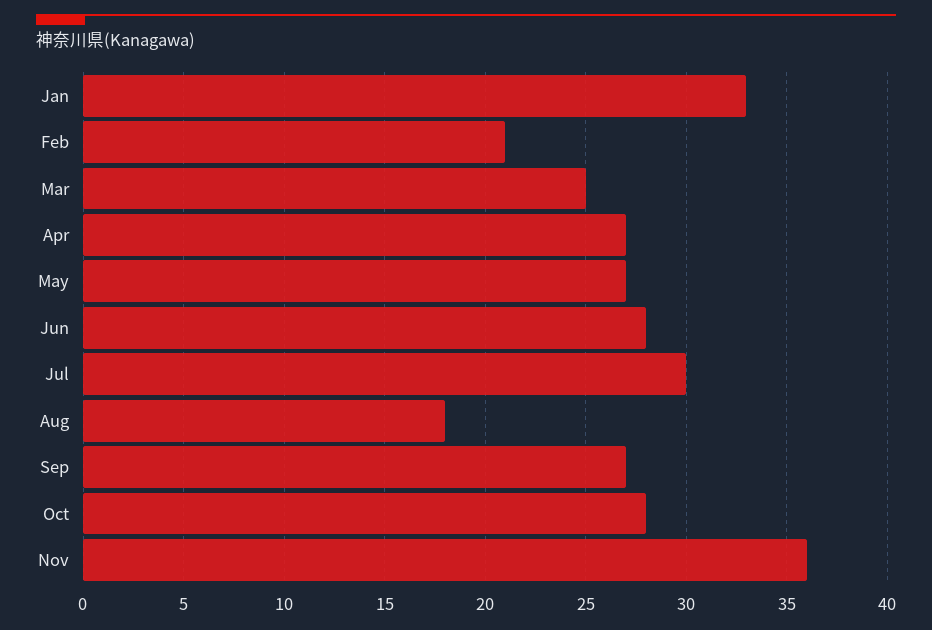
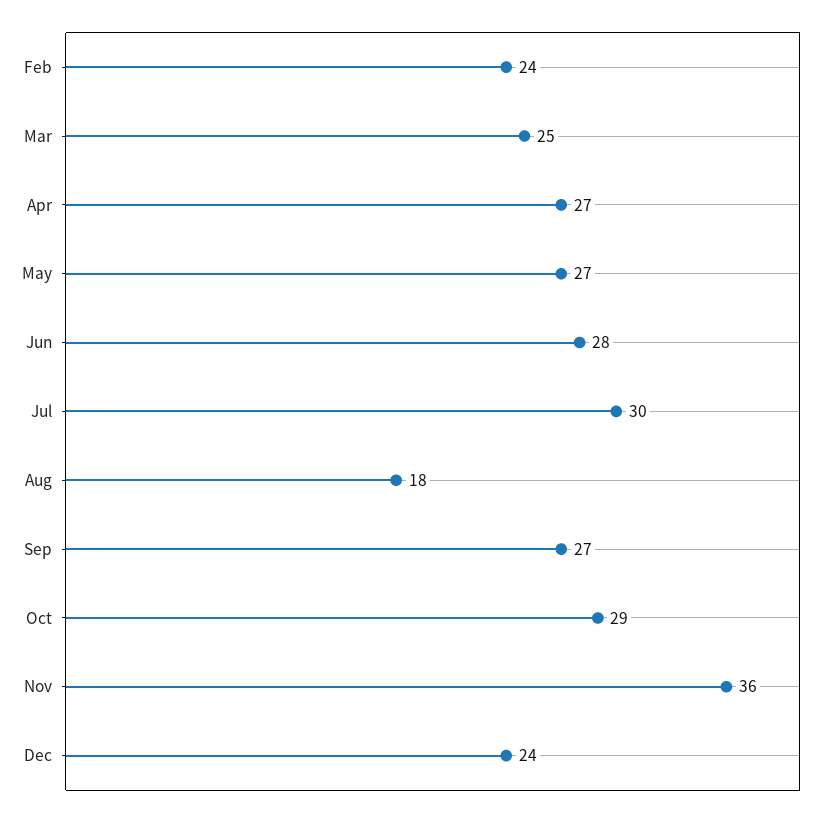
Jan: 33 -> none
Feb: 21 -> 24
Oct: 28 -> 29
Dec: none -> 24

